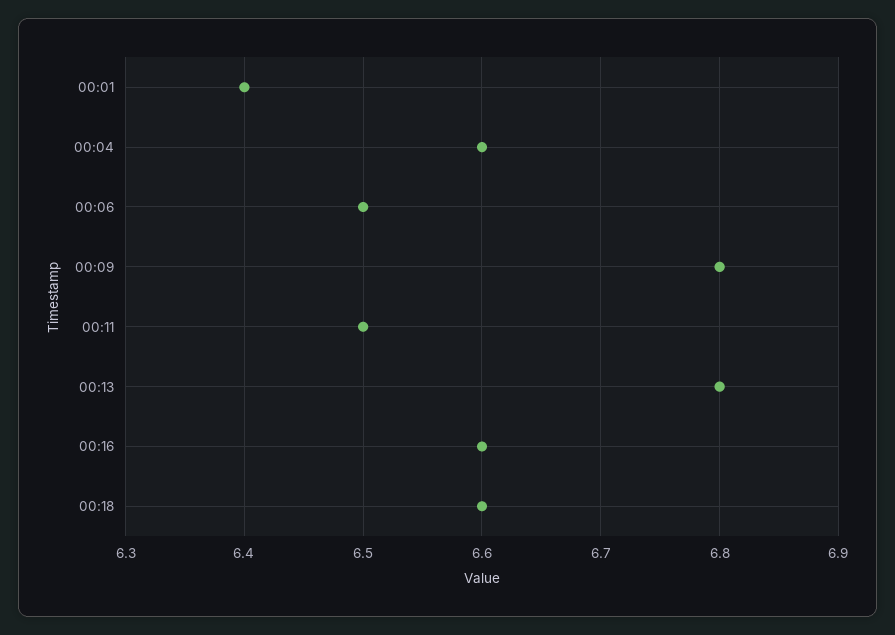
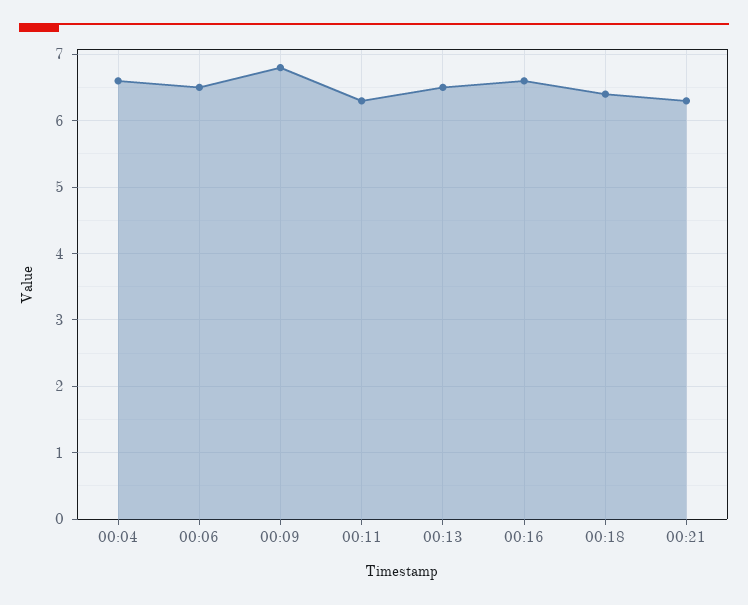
00:01: 6.4 -> none
00:11: 6.5 -> 6.3
00:13: 6.8 -> 6.5
00:18: 6.6 -> 6.4
00:21: none -> 6.3

